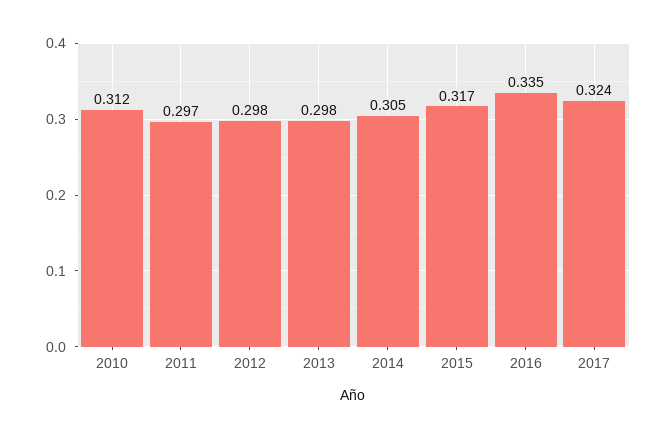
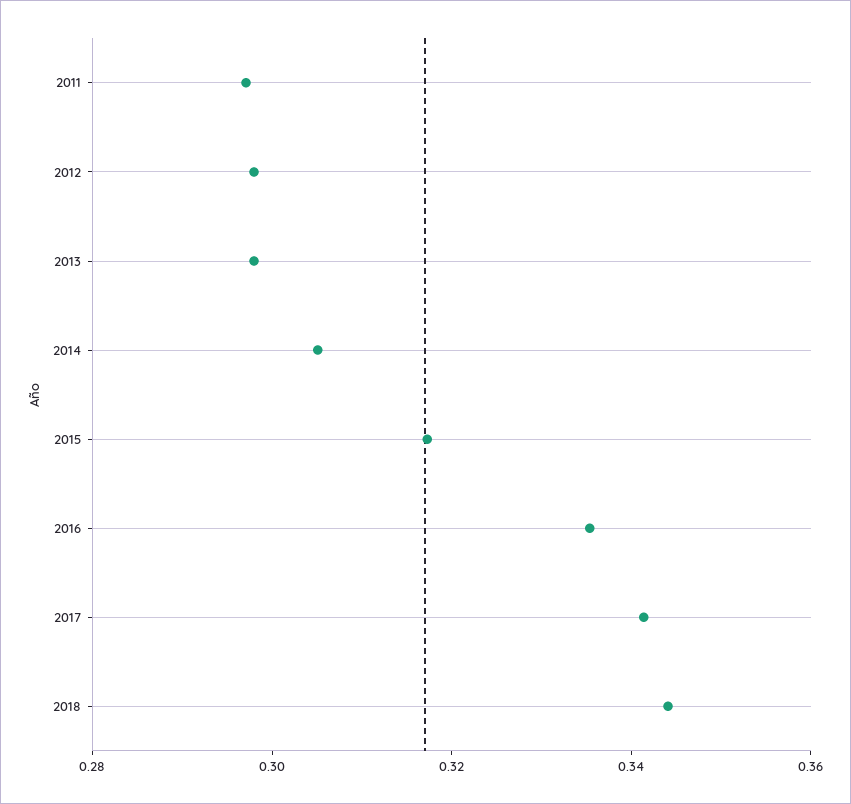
2010: 0.312 -> none
2017: 0.324 -> 0.34
2018: none -> 0.345

